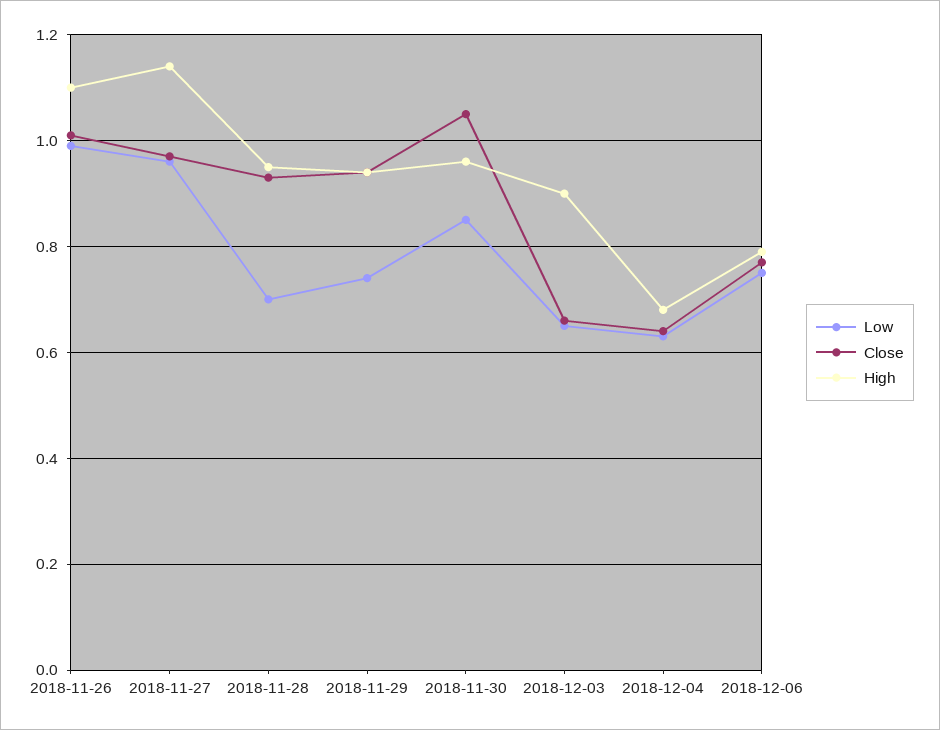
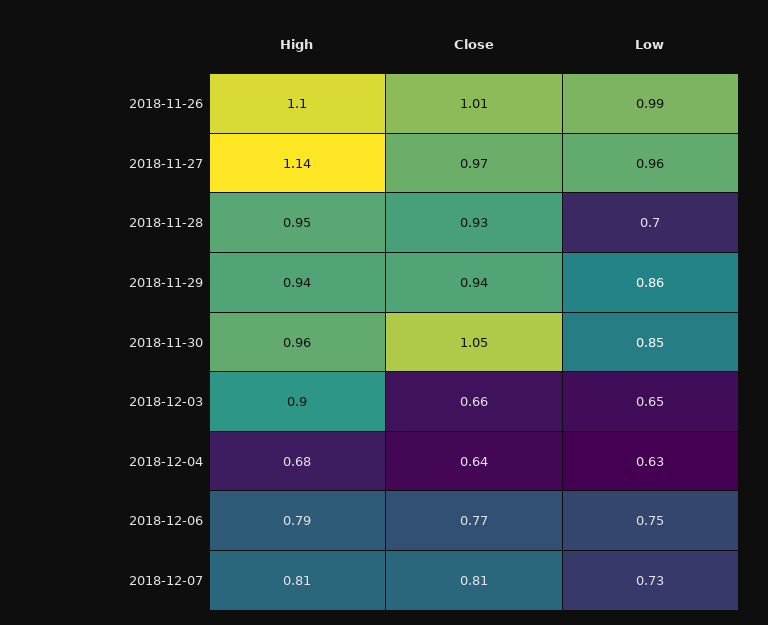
Low, 2018-11-29: 0.75 -> 0.86
High, 2018-12-07: none -> 0.81
Close, 2018-12-07: none -> 0.81
Low, 2018-12-07: none -> 0.73

